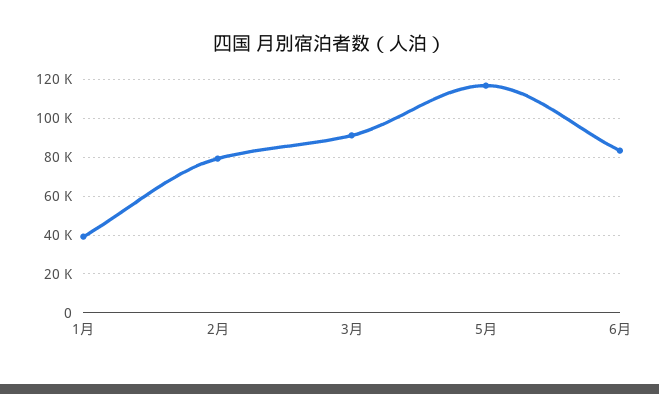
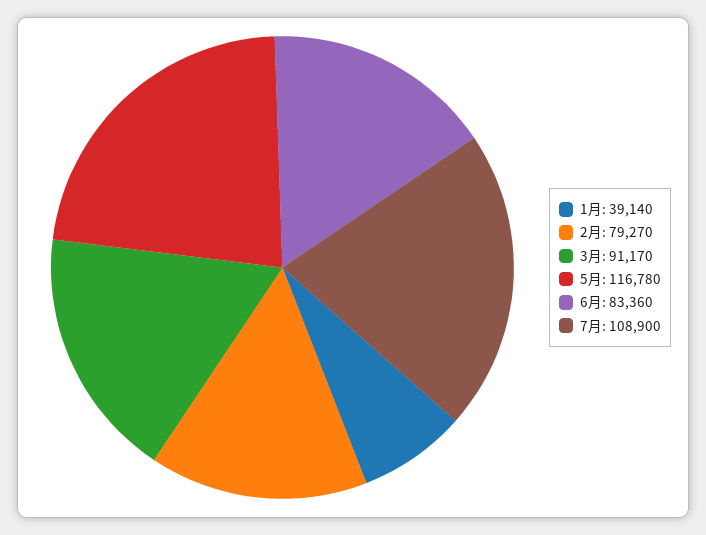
7月: none -> 108900

